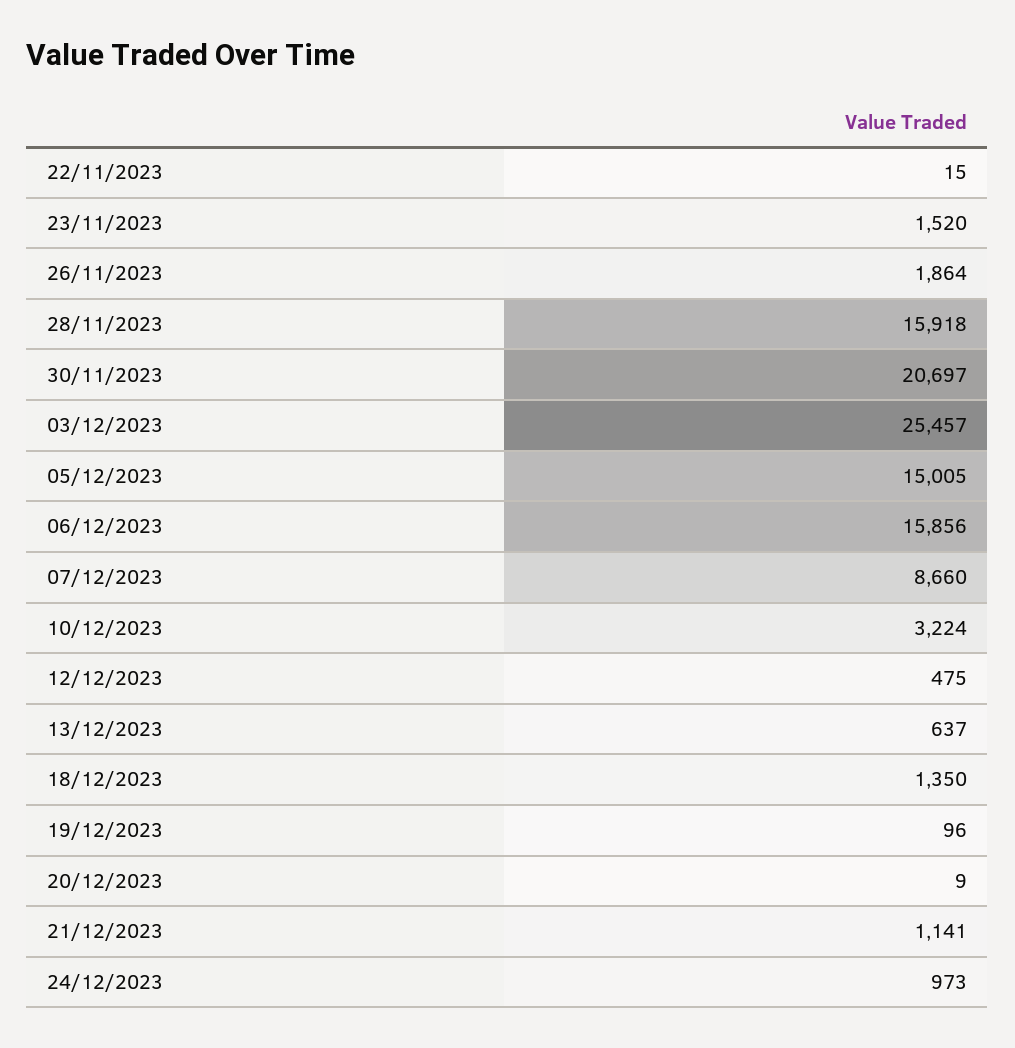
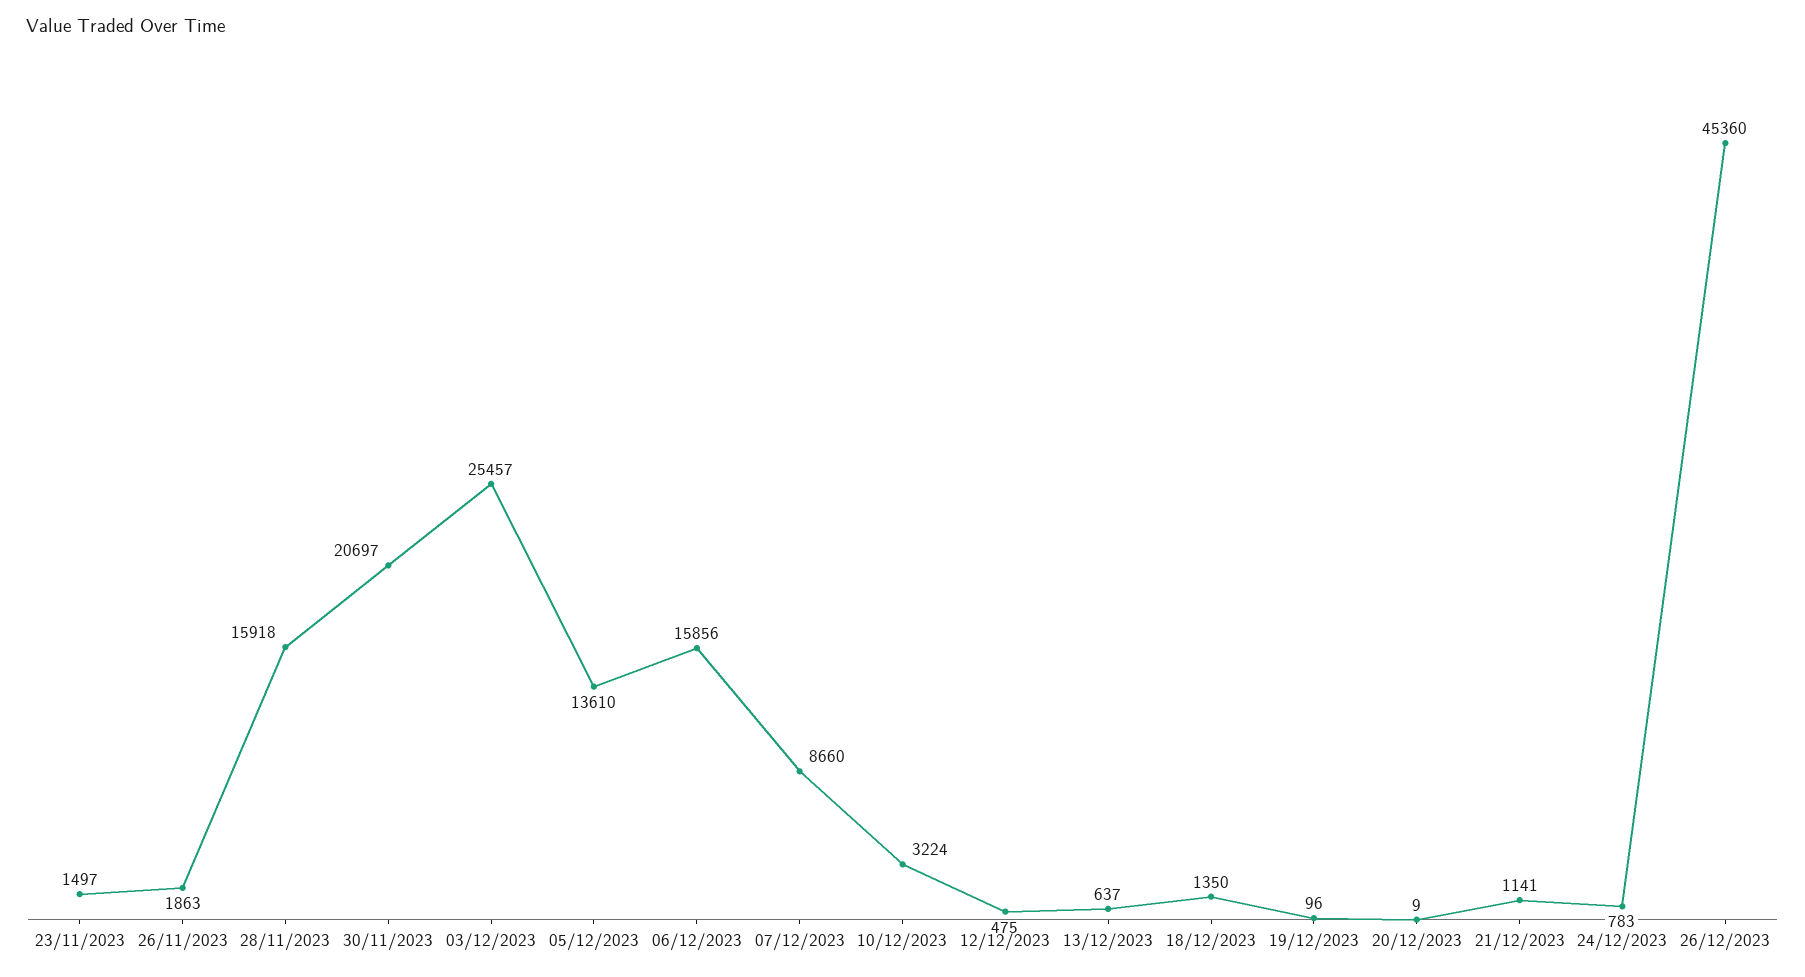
22/11/2023: 15 -> none
23/11/2023: 1520 -> 1497
26/11/2023: 1864 -> 1863
05/12/2023: 15005 -> 13610
24/12/2023: 973 -> 783
26/12/2023: none -> 45360

